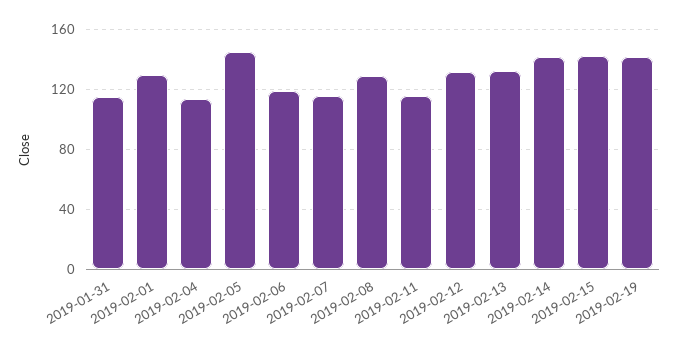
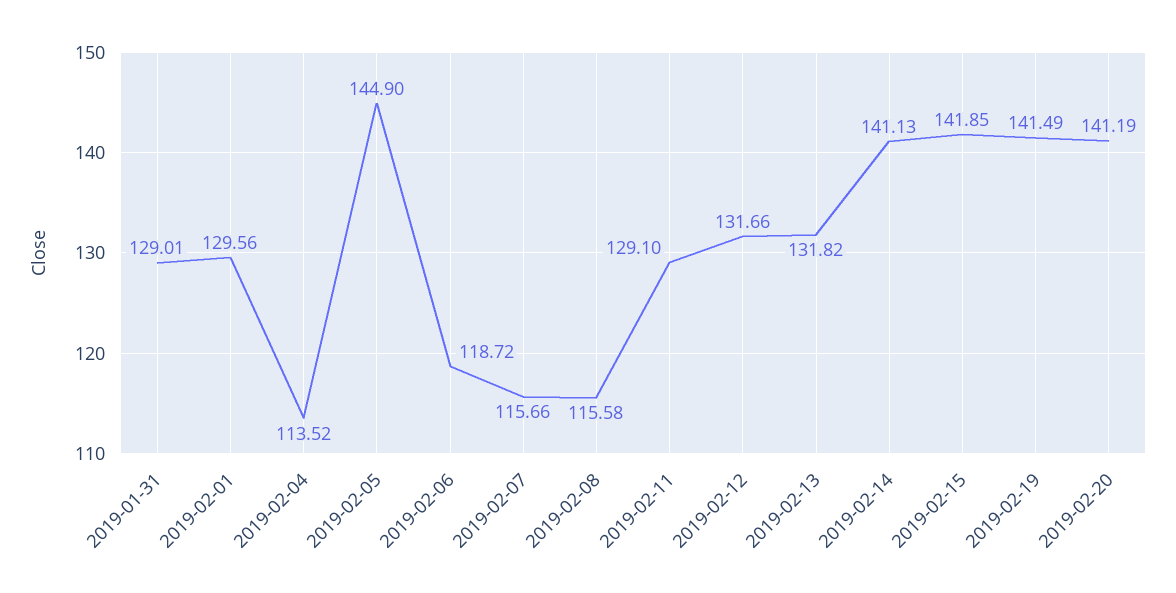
2019-01-31: 115 -> 129.01
2019-02-08: 130 -> 115.58
2019-02-11: 115 -> 129.1
2019-02-20: none -> 141.19

